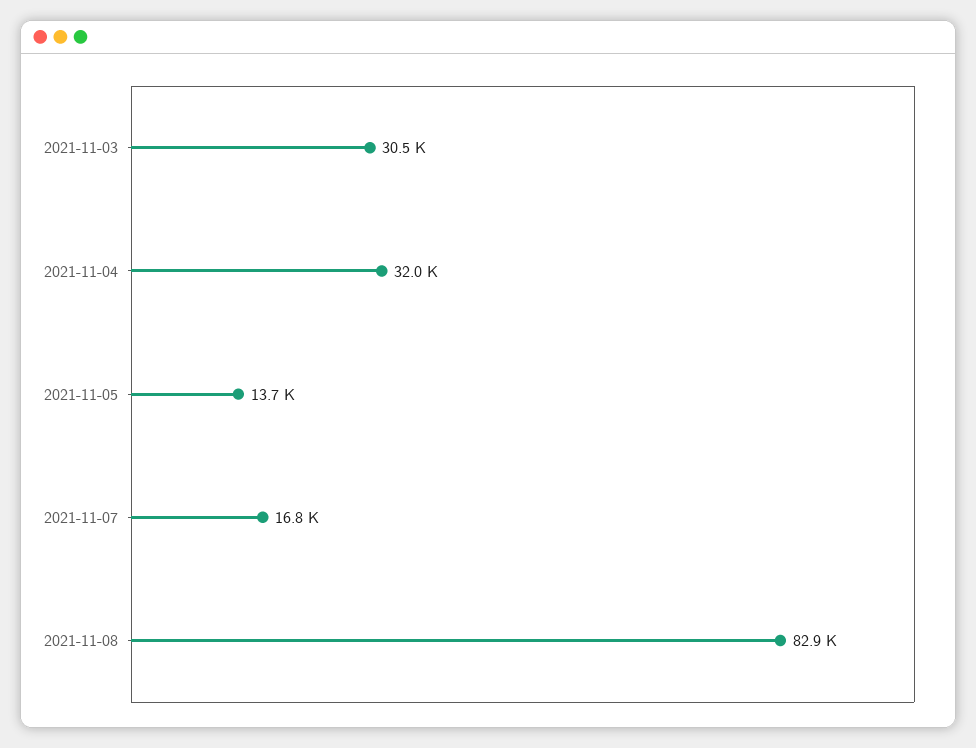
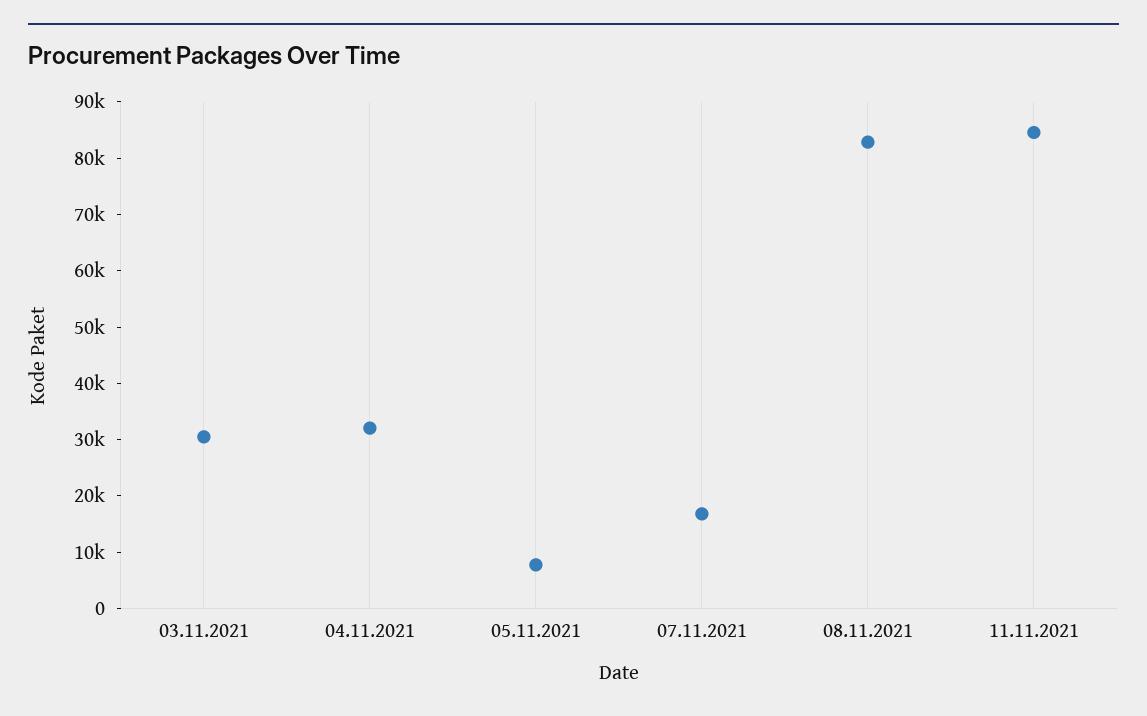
2021-11-05: 13700 -> 8000
11.11.2021: none -> 84000

